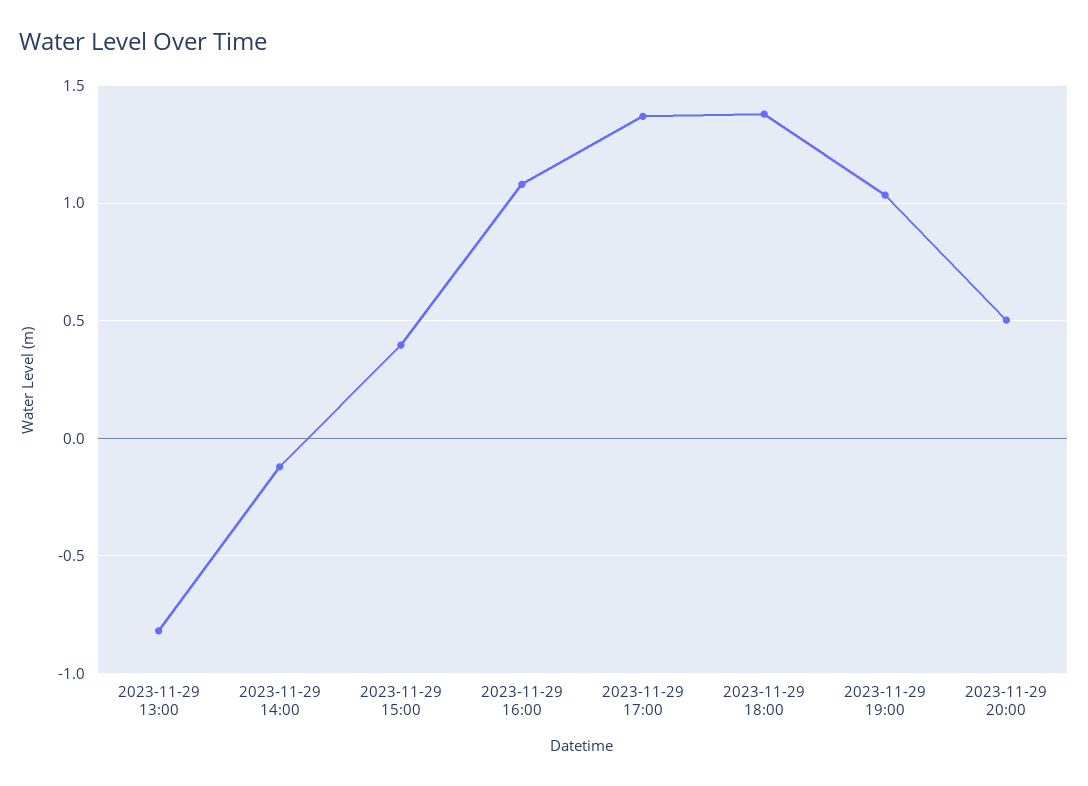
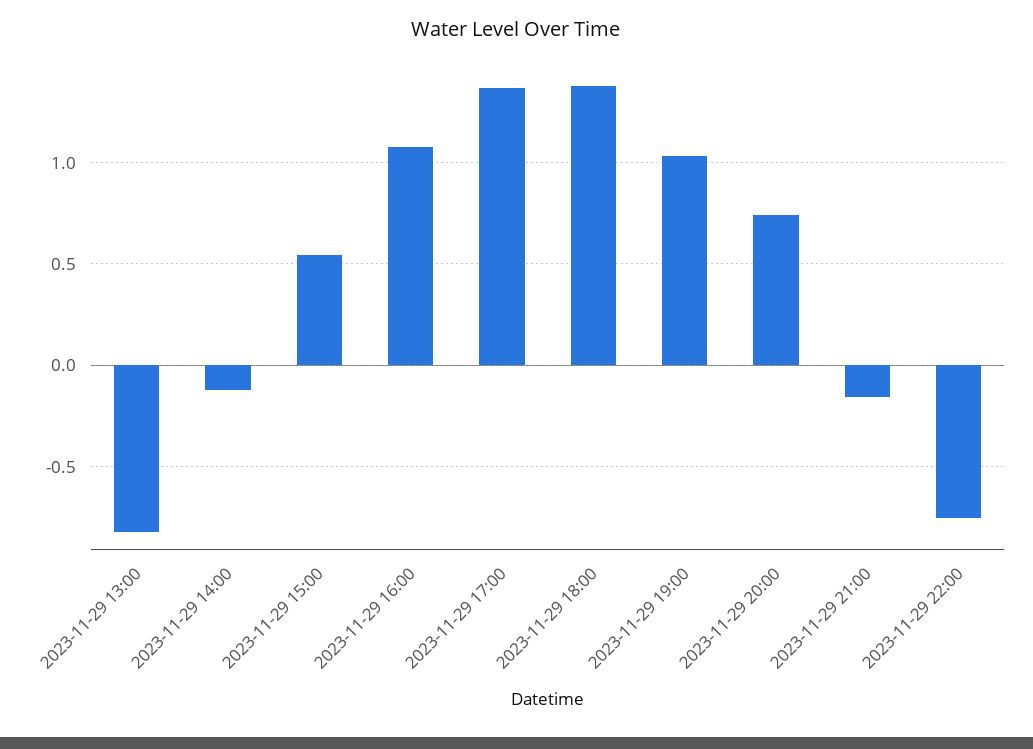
2023-11-29 15:00: 0.4 -> 0.55
2023-11-29 20:00: 0.5 -> 0.75
2023-11-29 21:00: none -> -0.15
2023-11-29 22:00: none -> -0.75

